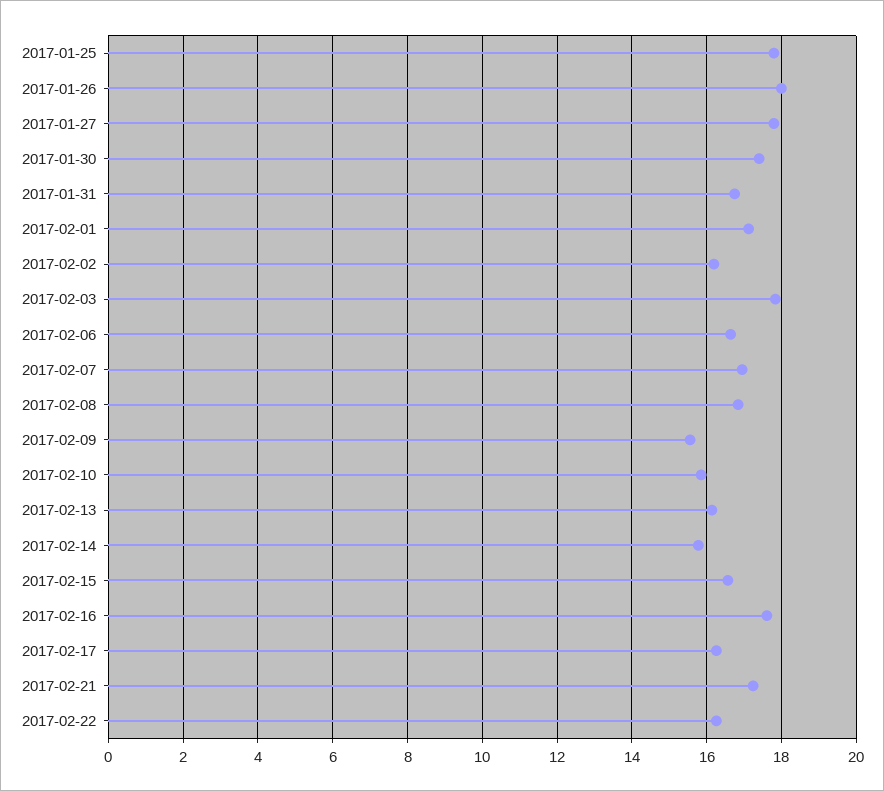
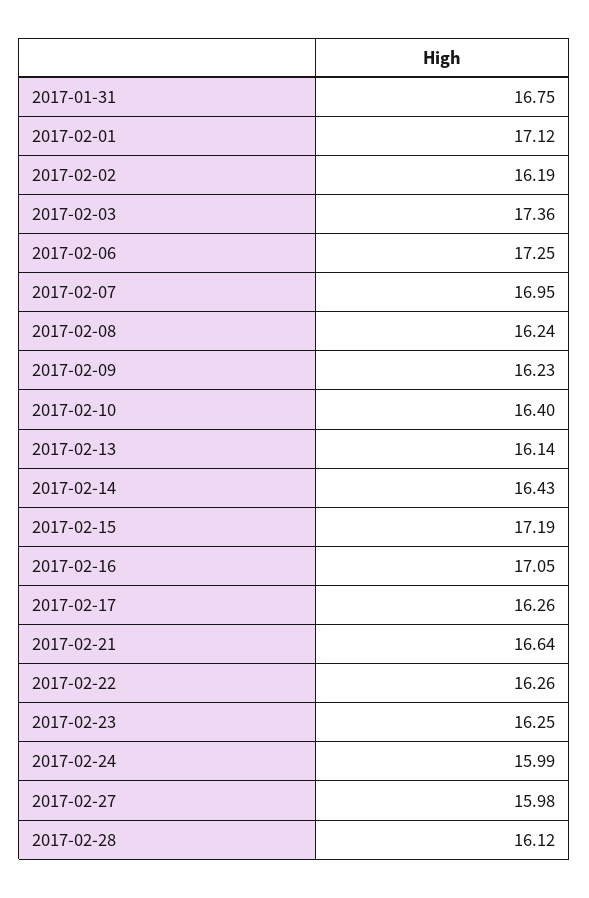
2017-01-25: 17.8 -> none
2017-01-26: 18 -> none
2017-01-27: 17.8 -> none
2017-01-30: 17.4 -> none
2017-02-03: 17.8 -> 17.36
2017-02-06: 16.6 -> 17.25
2017-02-08: 16.8 -> 16.24
2017-02-09: 15.6 -> 16.23
2017-02-10: 15.8 -> 16.4
2017-02-14: 15.8 -> 16.43
2017-02-15: 16.6 -> 17.19
2017-02-16: 17.6 -> 17.05
2017-02-21: 17.2 -> 16.64
2017-02-23: none -> 16.25
2017-02-24: none -> 15.99
2017-02-27: none -> 15.98
2017-02-28: none -> 16.12

